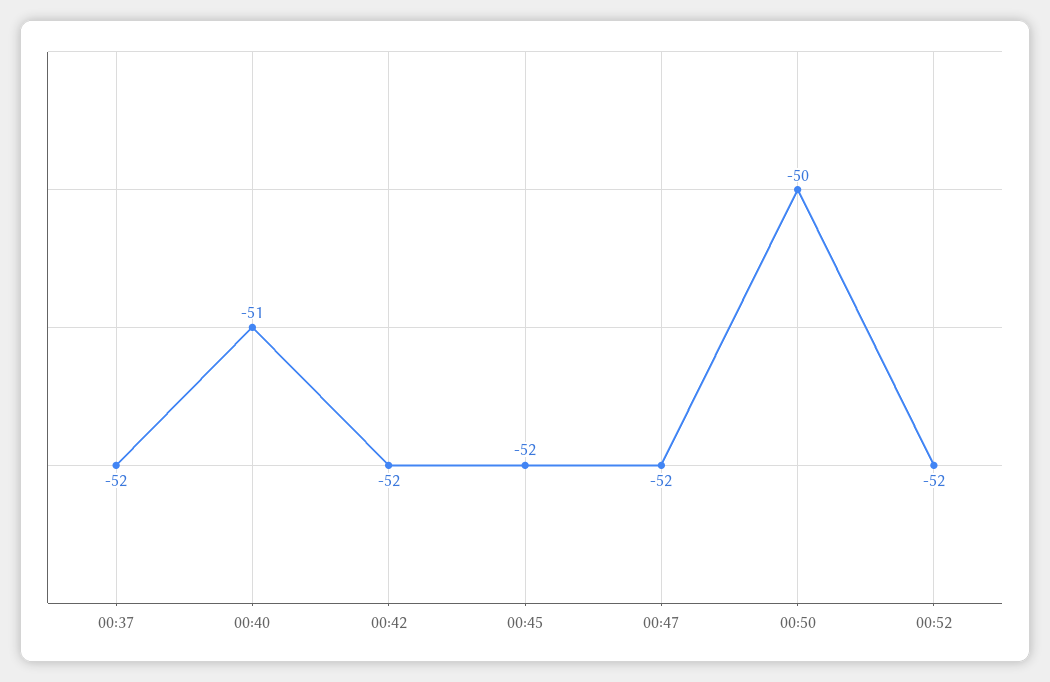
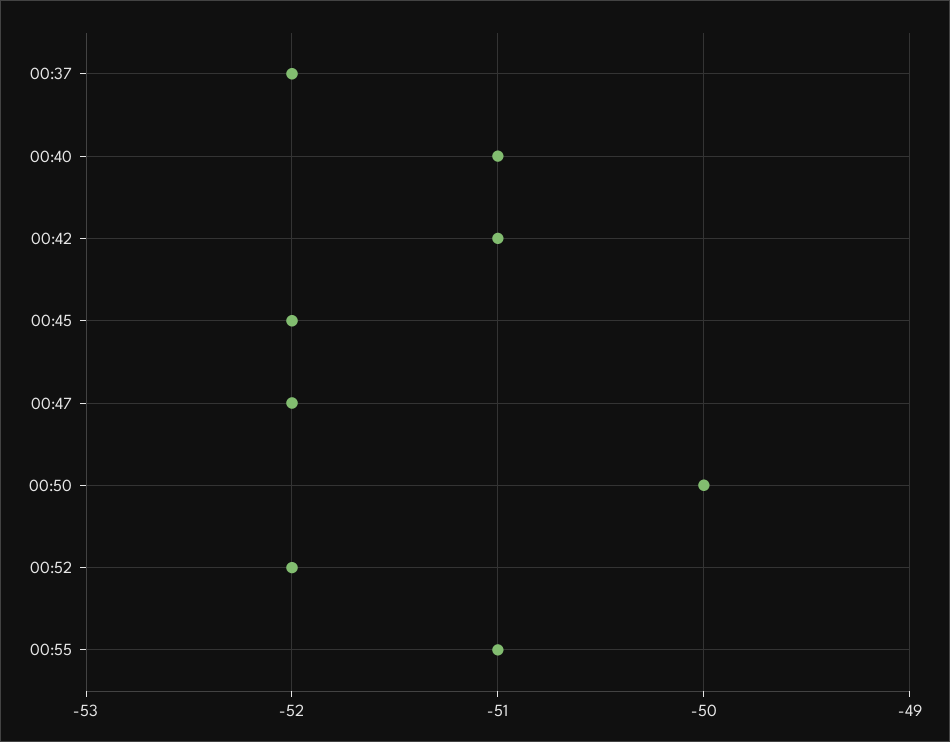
00:42: -52 -> -51
00:55: none -> -51

